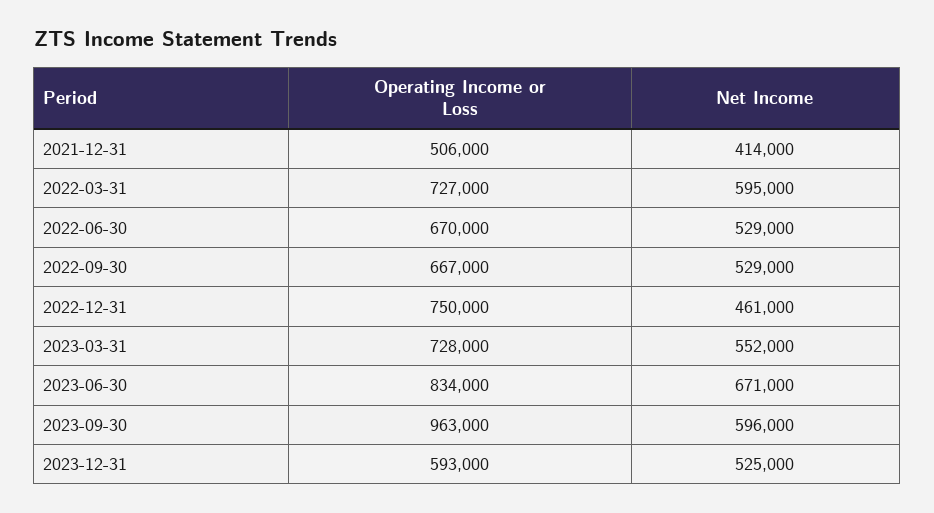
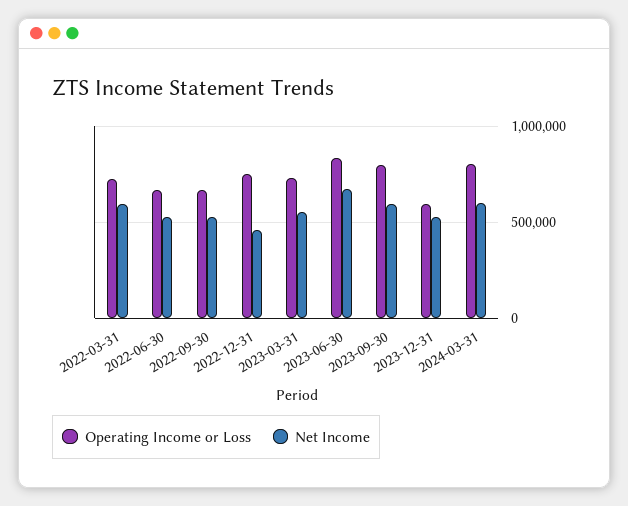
Operating Income or Loss, 2021-12-31: 506000 -> none
Net Income, 2021-12-31: 414000 -> none
Operating Income or Loss, 2023-09-30: 963000 -> 800000
Operating Income or Loss, 2024-03-31: none -> 800000
Net Income, 2024-03-31: none -> 600000

